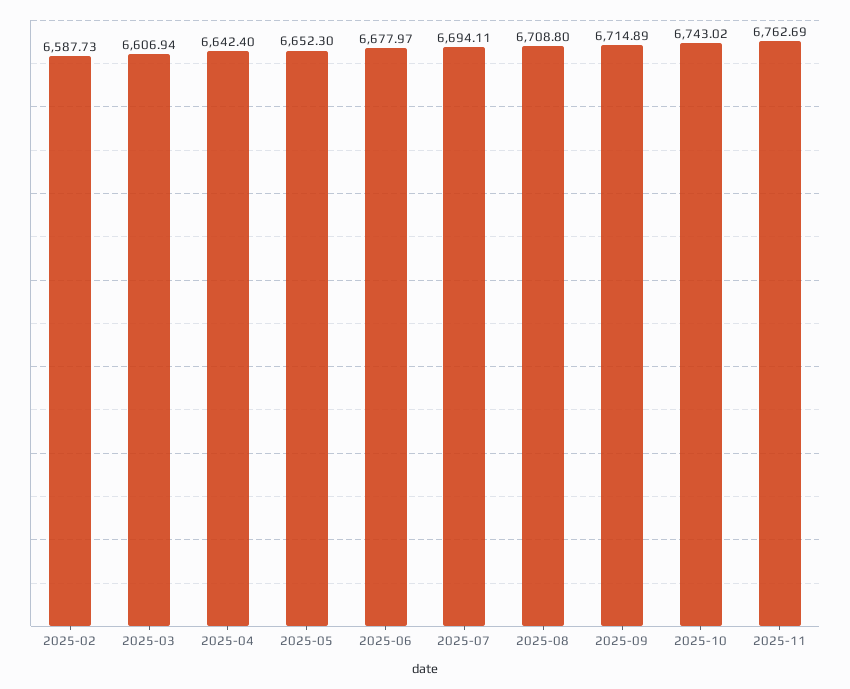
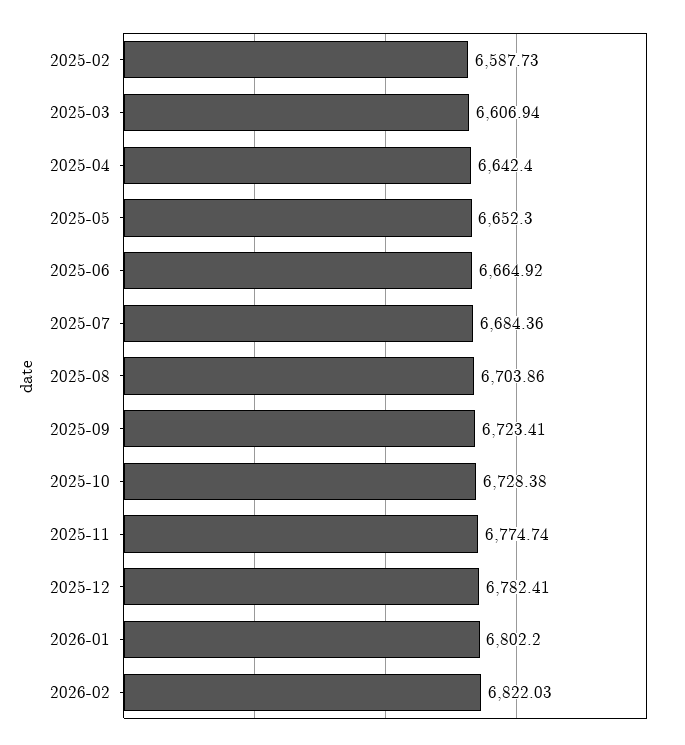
2025-06: 6677.97 -> 6664.92
2025-07: 6694.11 -> 6684.36
2025-08: 6708.8 -> 6703.86
2025-09: 6714.89 -> 6723.41
2025-10: 6743.02 -> 6728.38
2025-11: 6762.69 -> 6774.74
2025-12: none -> 6782.41
2026-01: none -> 6802.2
2026-02: none -> 6822.03

